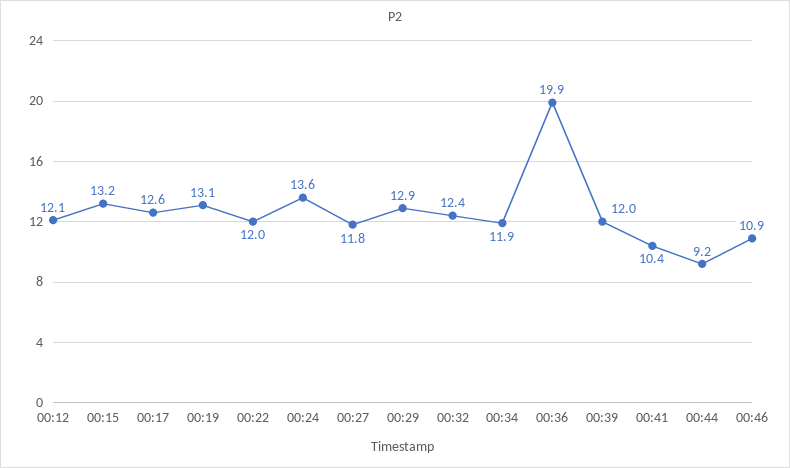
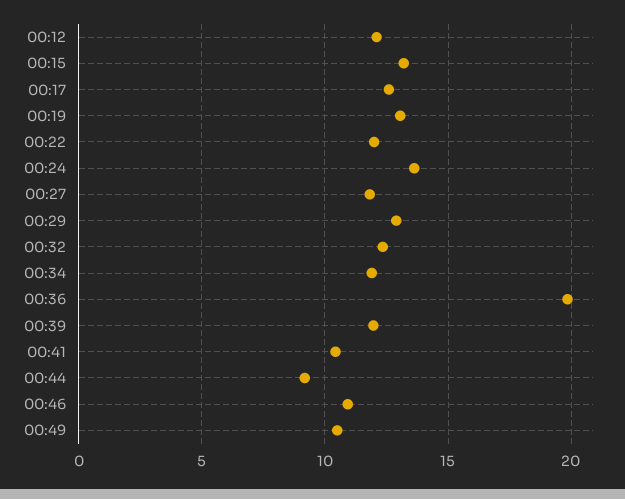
00:49: none -> 10.5

